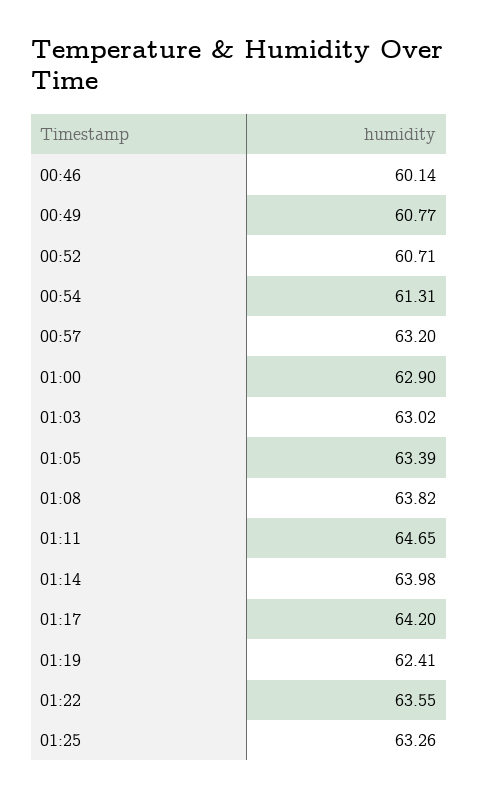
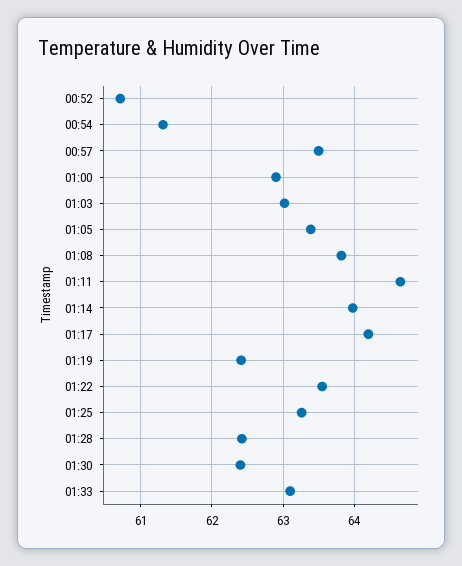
00:46: 60.14 -> none
00:49: 60.77 -> none
00:57: 63.2 -> 63.5
01:28: none -> 62.4
01:30: none -> 62.4
01:33: none -> 63.1

